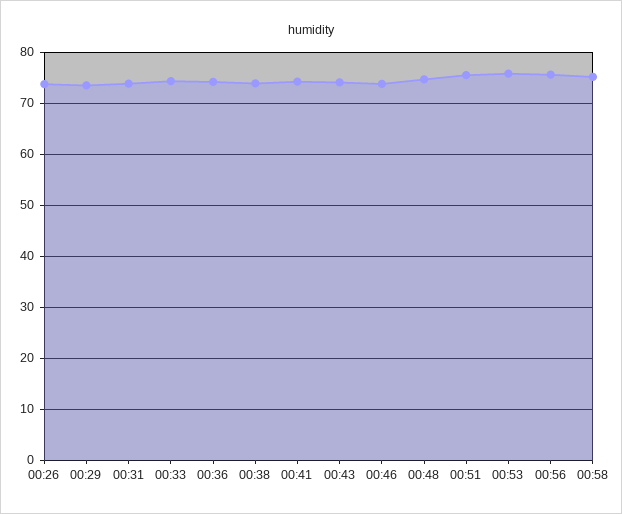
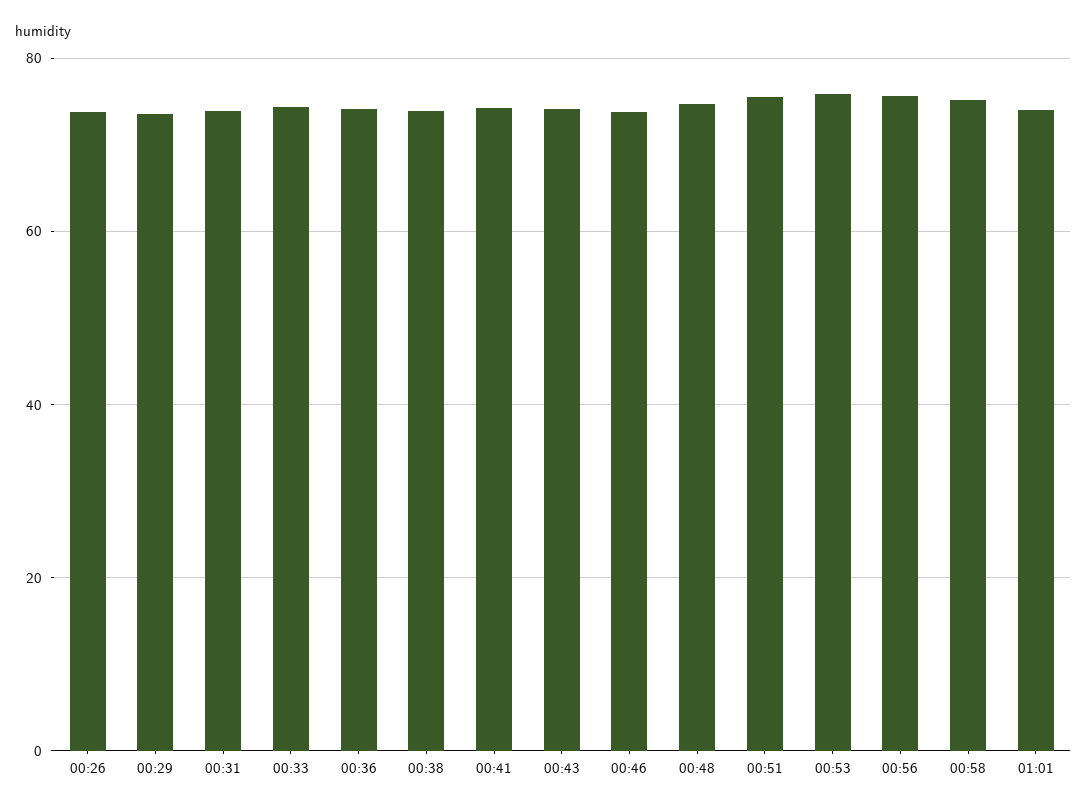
01:01: none -> 74

